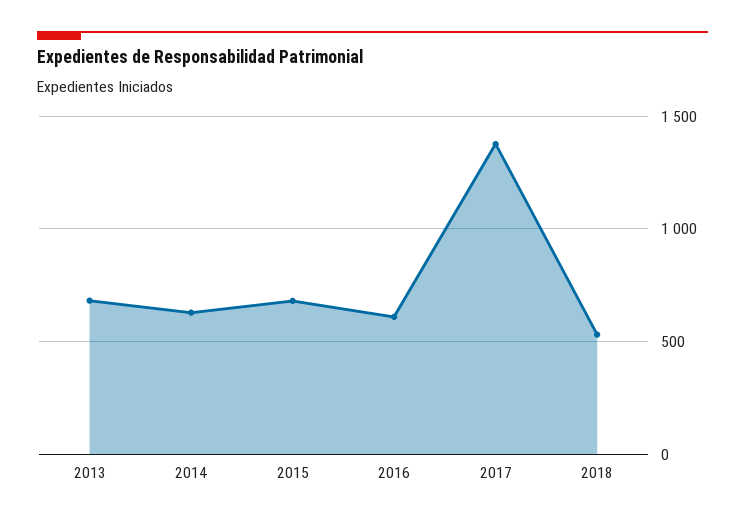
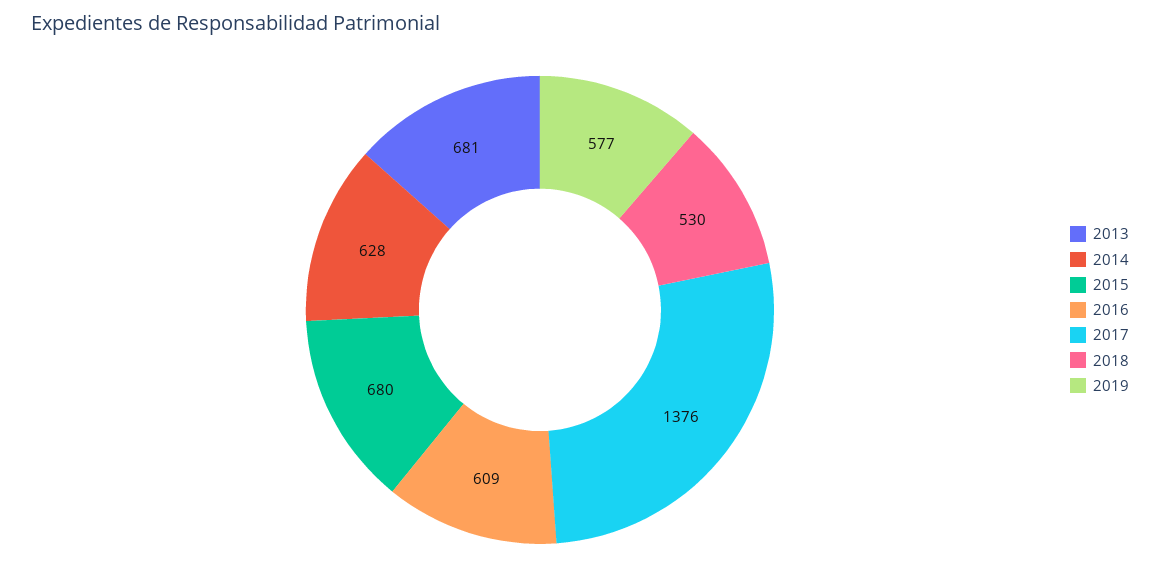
2019: none -> 577

